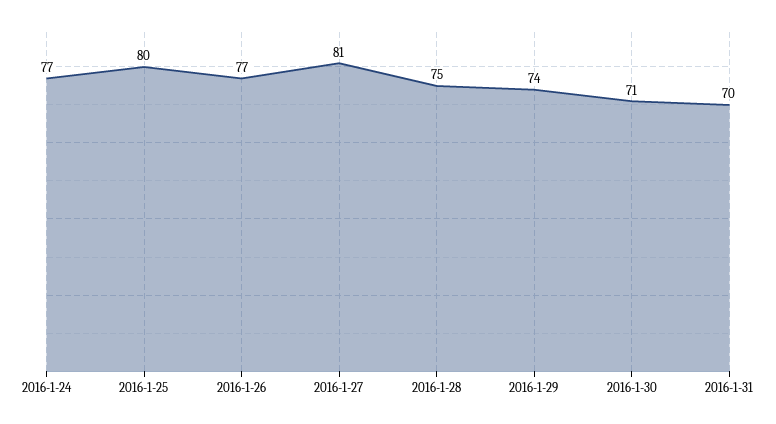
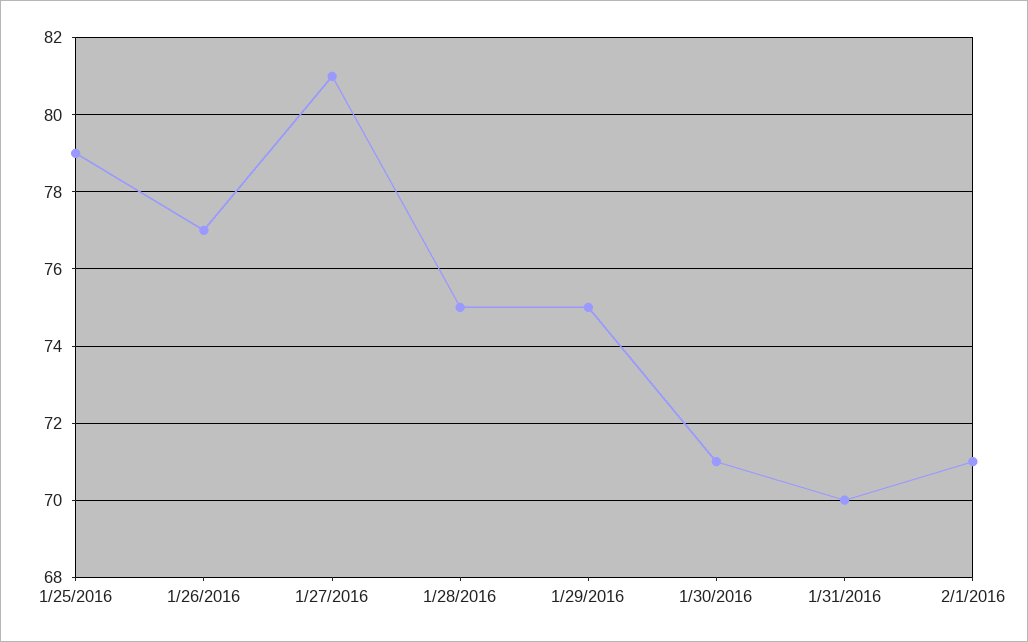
2016-1-24: 77 -> none
2016-1-25: 80 -> 79
2016-1-29: 74 -> 75
2/1/2016: none -> 71

